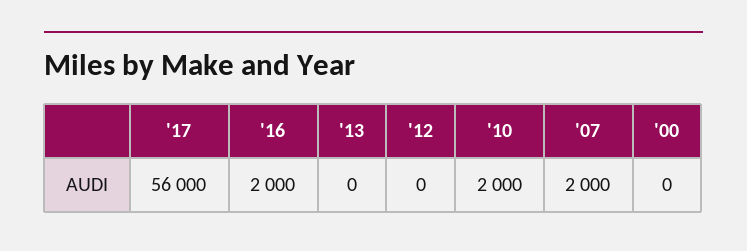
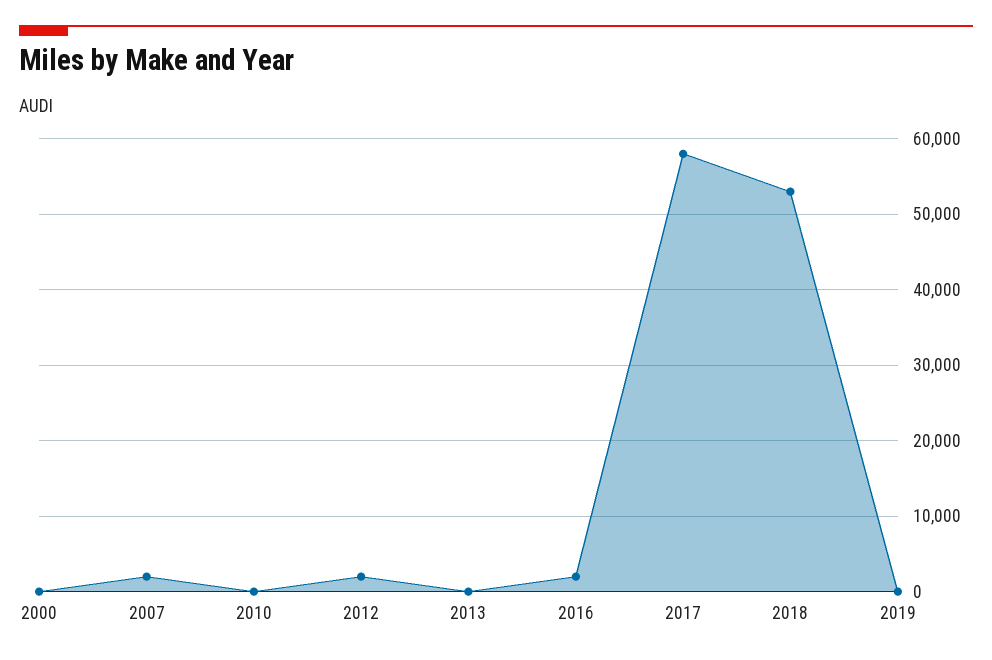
'17: 56000 -> 58000
'12: 0 -> 2000
'10: 2000 -> 0
2018: none -> 53000
2019: none -> 0

